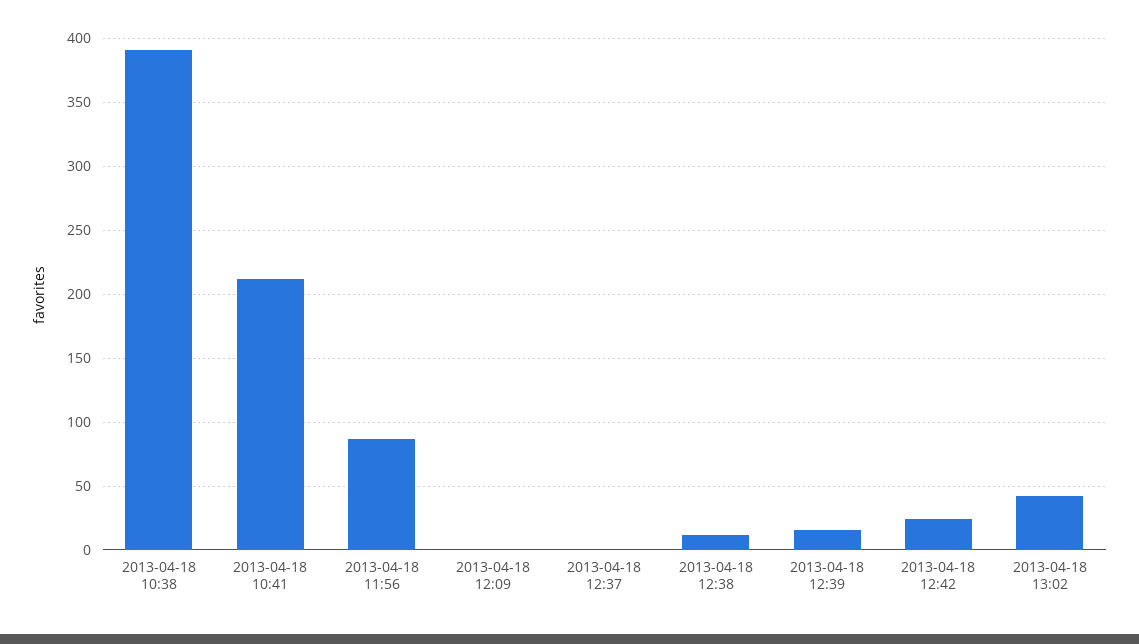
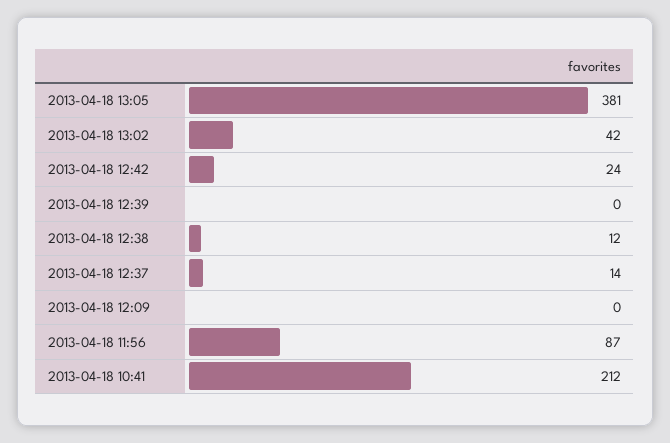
2013-04-18 10:38: 390 -> none
2013-04-18 12:37: 0 -> 14
2013-04-18 12:39: 15 -> 0
2013-04-18 13:05: none -> 381

